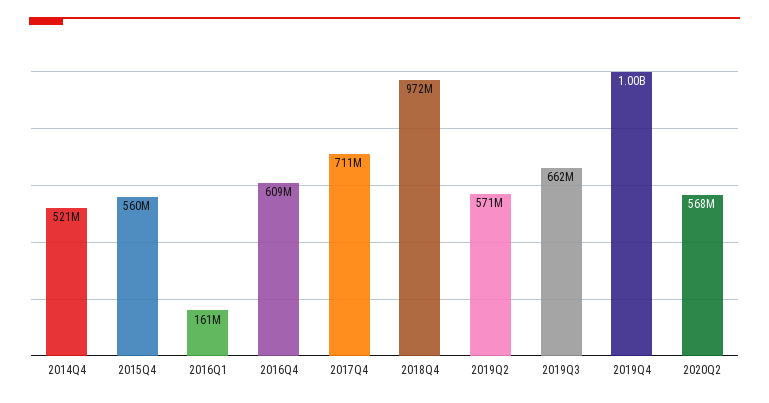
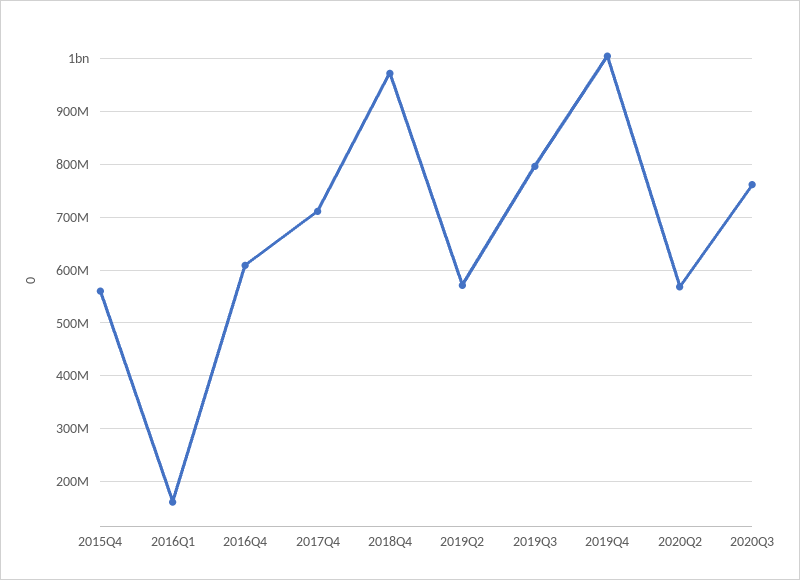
2014Q4: 521000000 -> none
2019Q3: 662000000 -> 800000000
2020Q3: none -> 760000000

